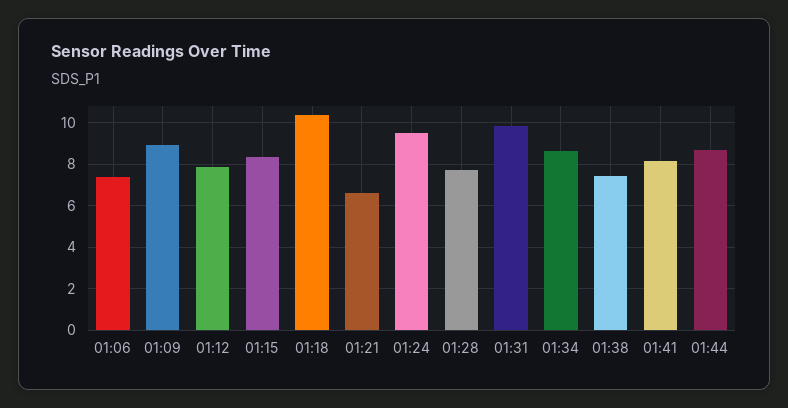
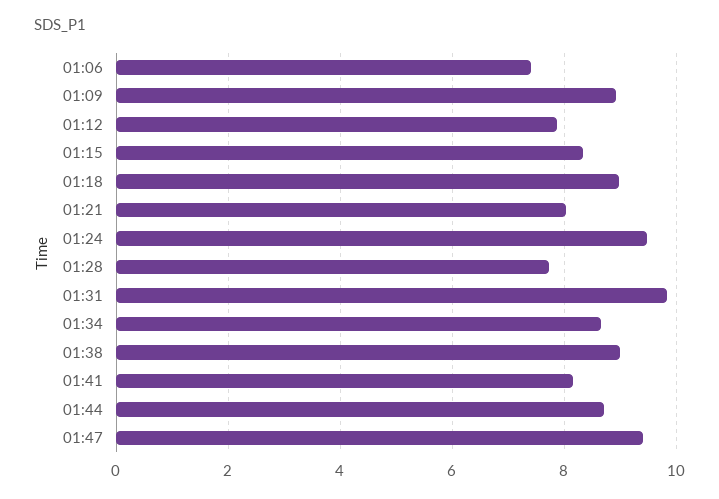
01:18: 10.5 -> 9
01:21: 6.5 -> 8
01:38: 7.5 -> 9
01:47: none -> 9.4

